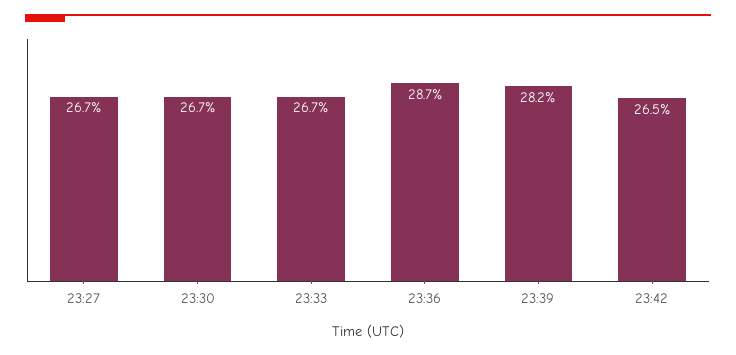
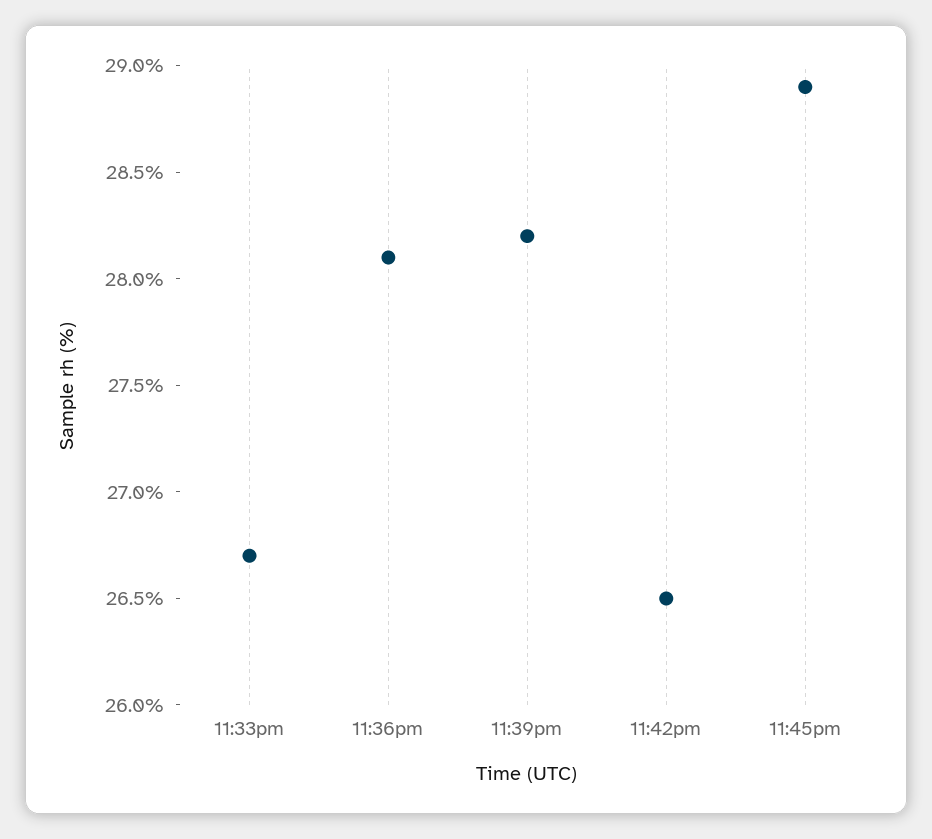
23:27: 26.7 -> none
23:30: 26.7 -> none
23:36: 28.7 -> 28.1
11:45pm: none -> 28.9

